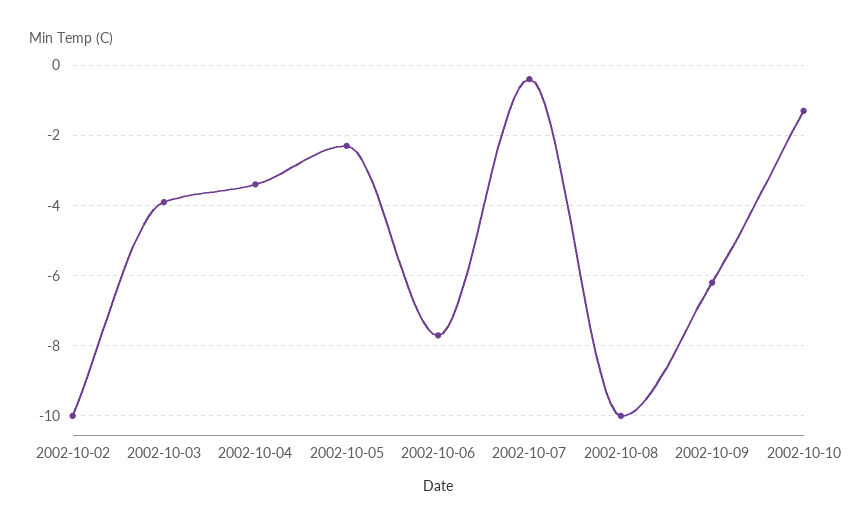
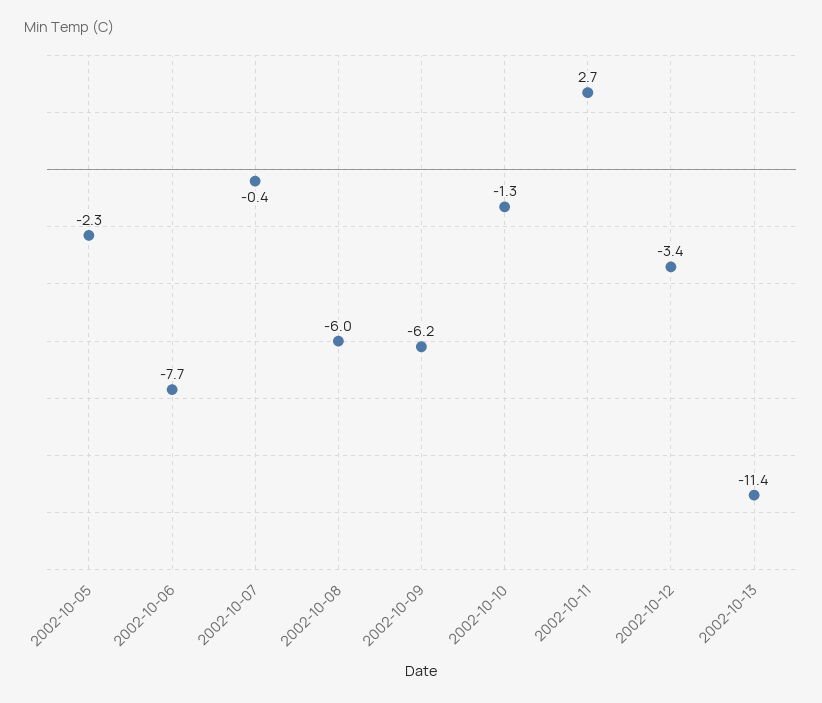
2002-10-02: -10 -> none
2002-10-03: -4 -> none
2002-10-04: -3.5 -> none
2002-10-08: -10 -> -6
2002-10-11: none -> 2.7
2002-10-12: none -> -3.4
2002-10-13: none -> -11.4

